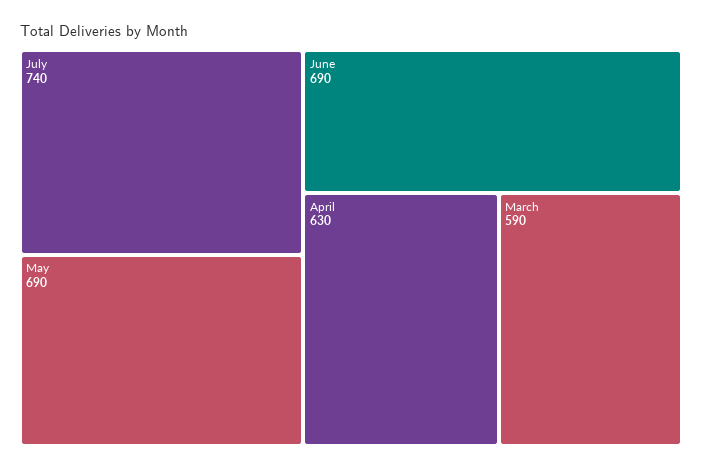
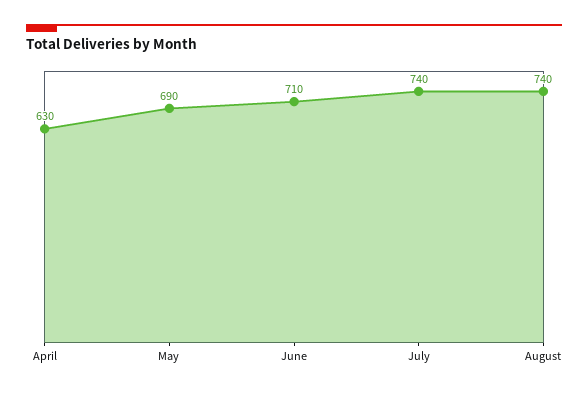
June: 690 -> 710
March: 590 -> none
August: none -> 740

